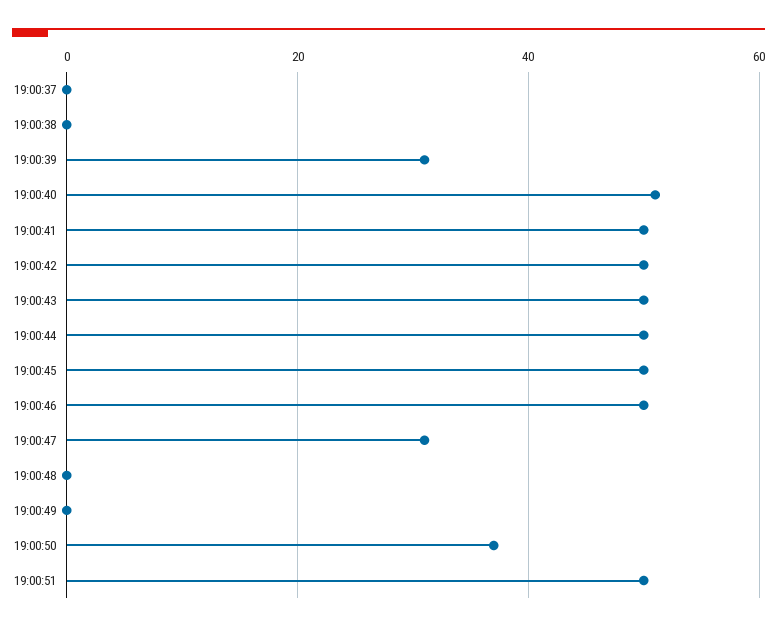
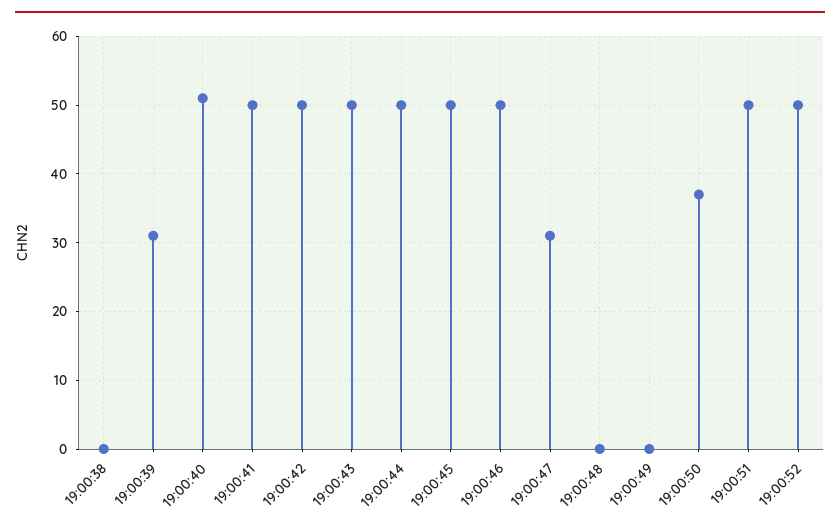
19:00:37: 0 -> none
19:00:52: none -> 50

